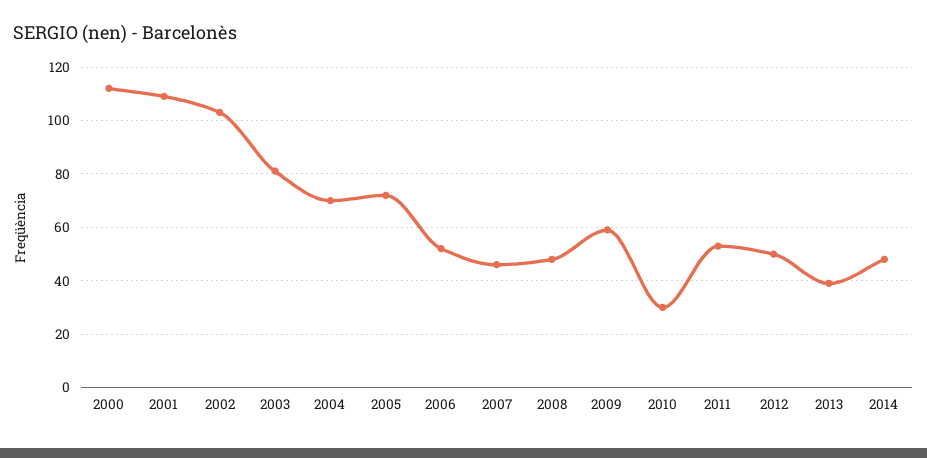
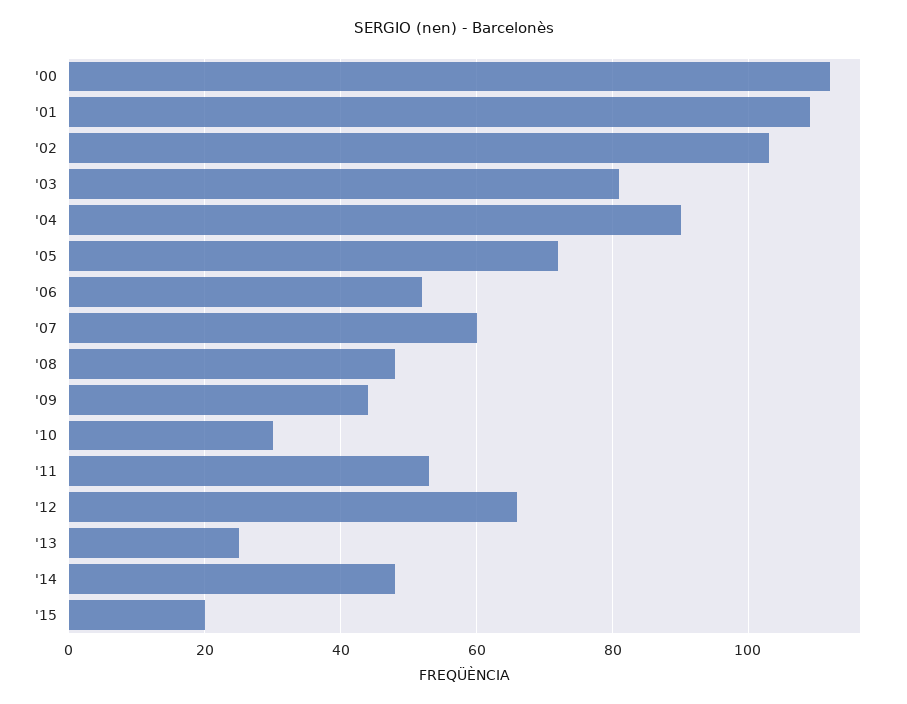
2004: 70 -> 90
2007: 45 -> 60
2009: 60 -> 45
2012: 50 -> 65
2013: 40 -> 25
'15: none -> 20

